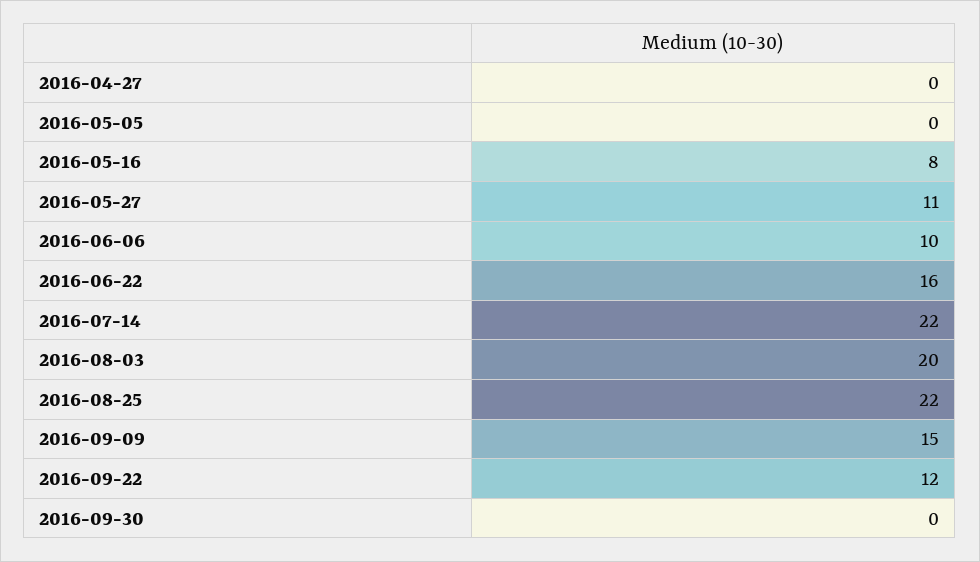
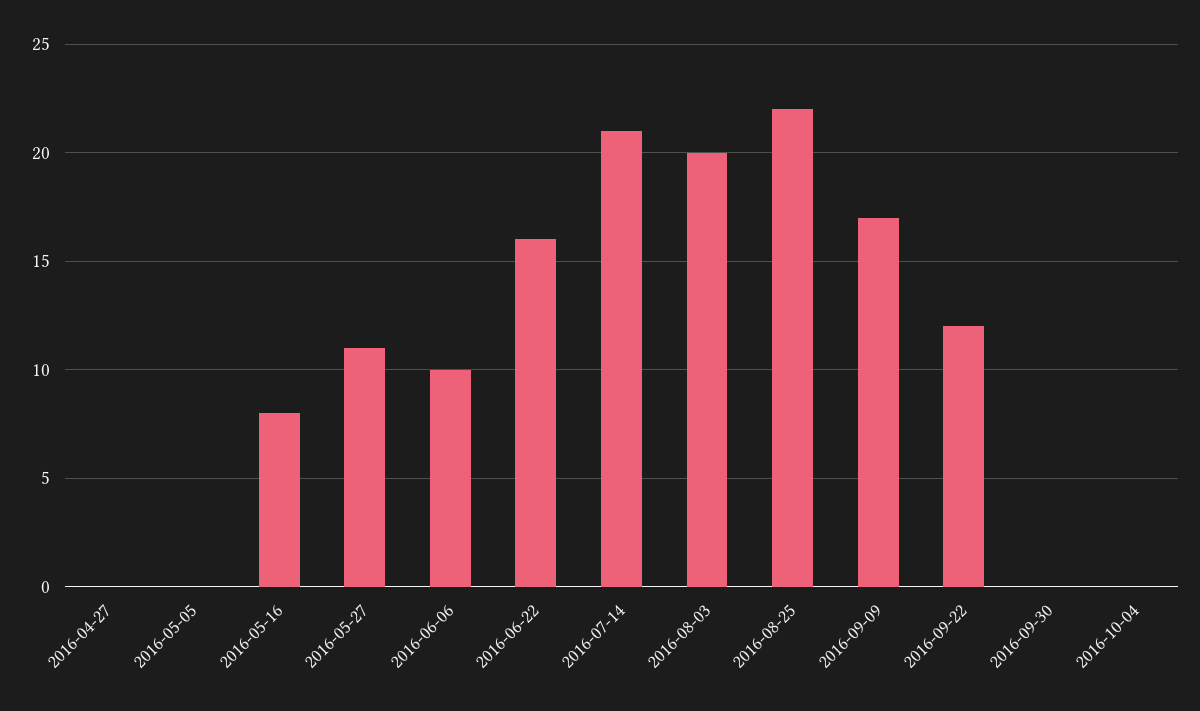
2016-07-14: 22 -> 21
2016-09-09: 15 -> 17
2016-10-04: none -> 0

